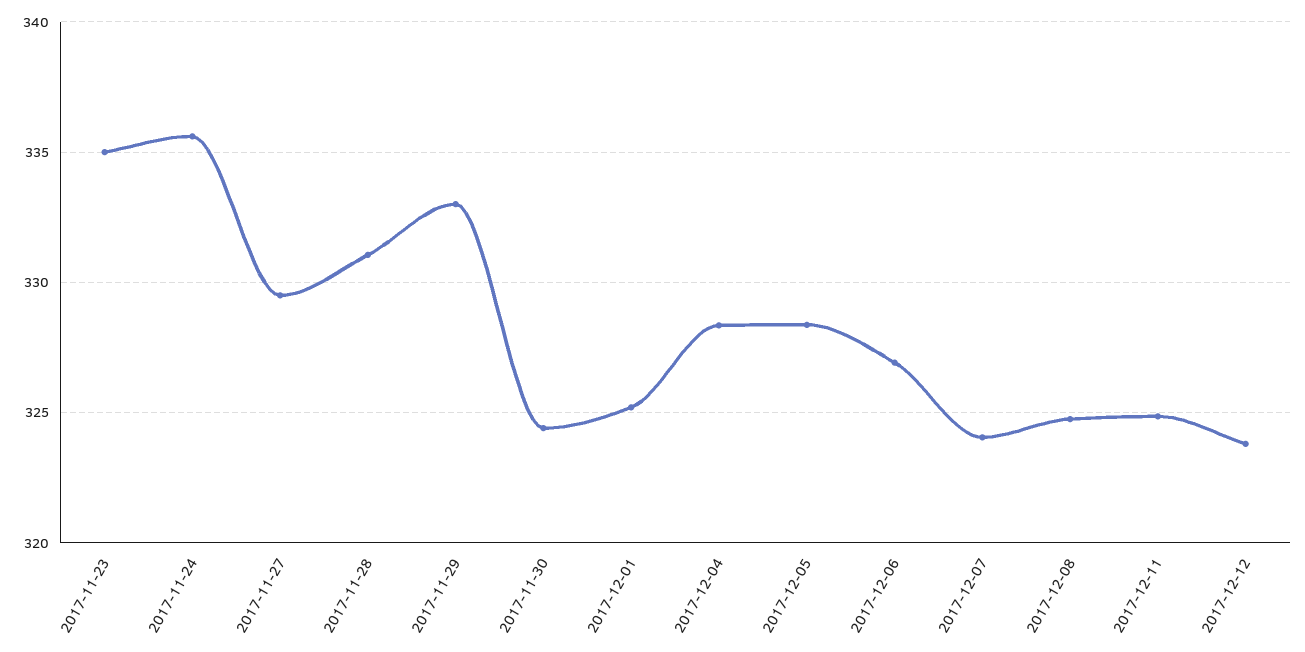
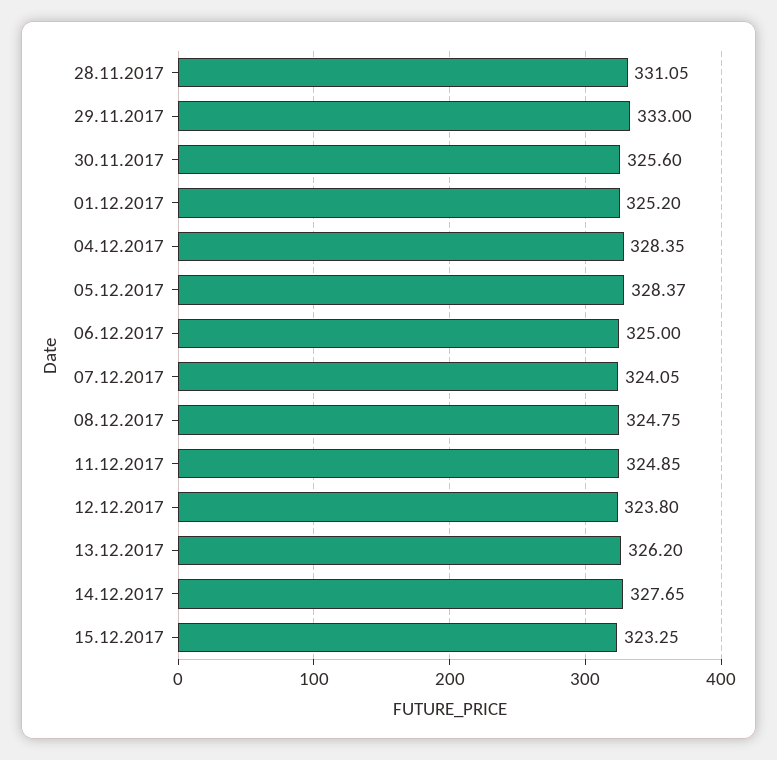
2017-11-23: 335 -> none
2017-11-24: 335.5 -> none
2017-11-27: 329.5 -> none
2017-11-30: 324.5 -> 325.6
2017-12-06: 327 -> 325
13.12.2017: none -> 326.2
14.12.2017: none -> 327.65
15.12.2017: none -> 323.25

